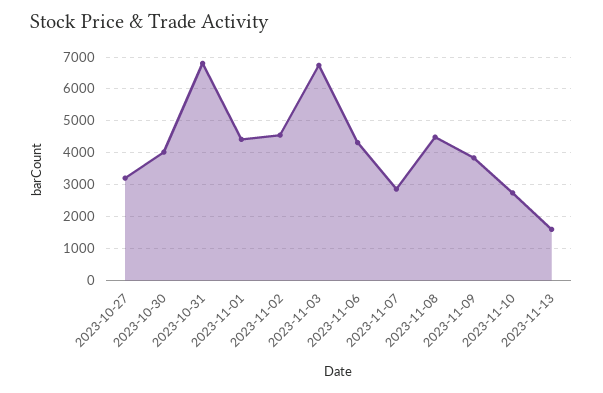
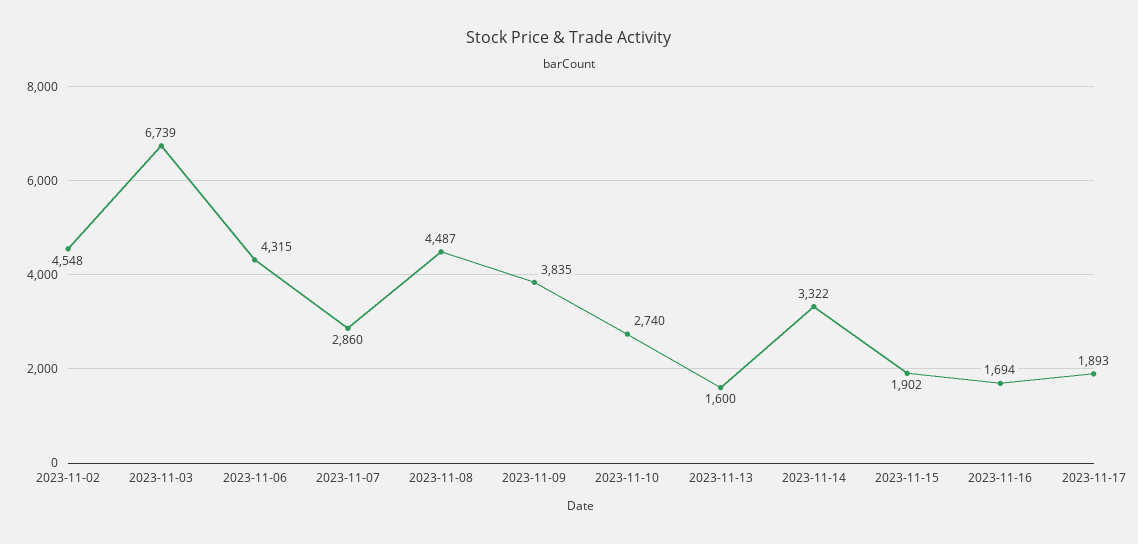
2023-10-27: 3200 -> none
2023-10-30: 4000 -> none
2023-10-31: 6800 -> none
2023-11-01: 4400 -> none
2023-11-14: none -> 3322
2023-11-15: none -> 1902
2023-11-16: none -> 1694
2023-11-17: none -> 1893

